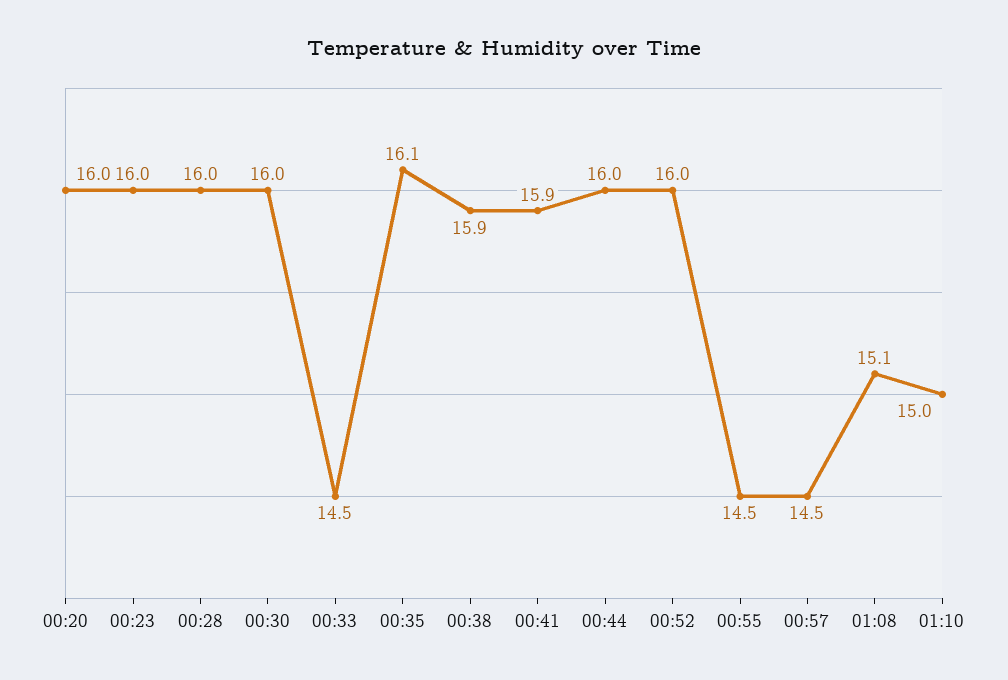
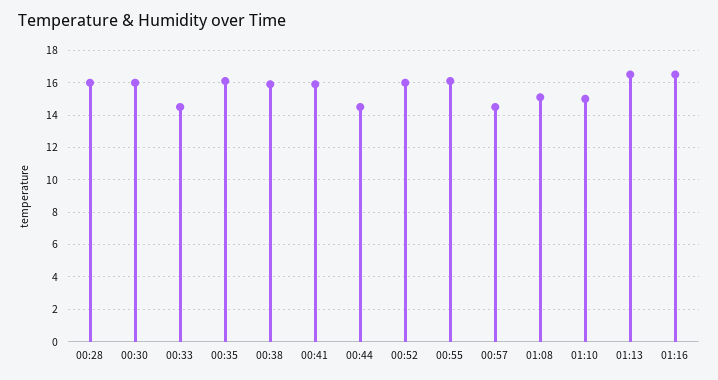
00:20: 16 -> none
00:23: 16 -> none
00:44: 16 -> 14.5
00:55: 14.5 -> 16
01:13: none -> 16.5
01:16: none -> 16.5

